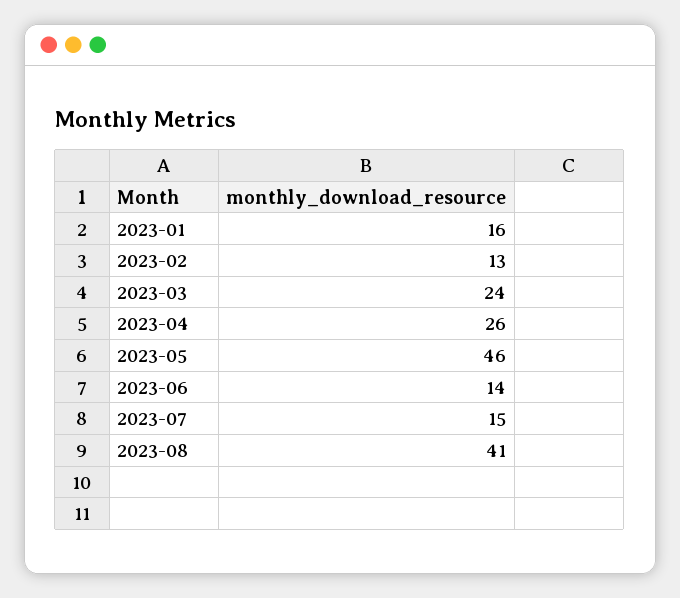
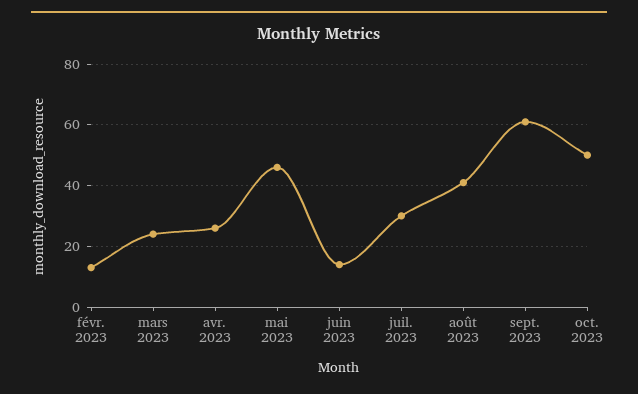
2023-01: 16 -> none
2023-07: 15 -> 30
sept. 2023: none -> 60
oct. 2023: none -> 50

